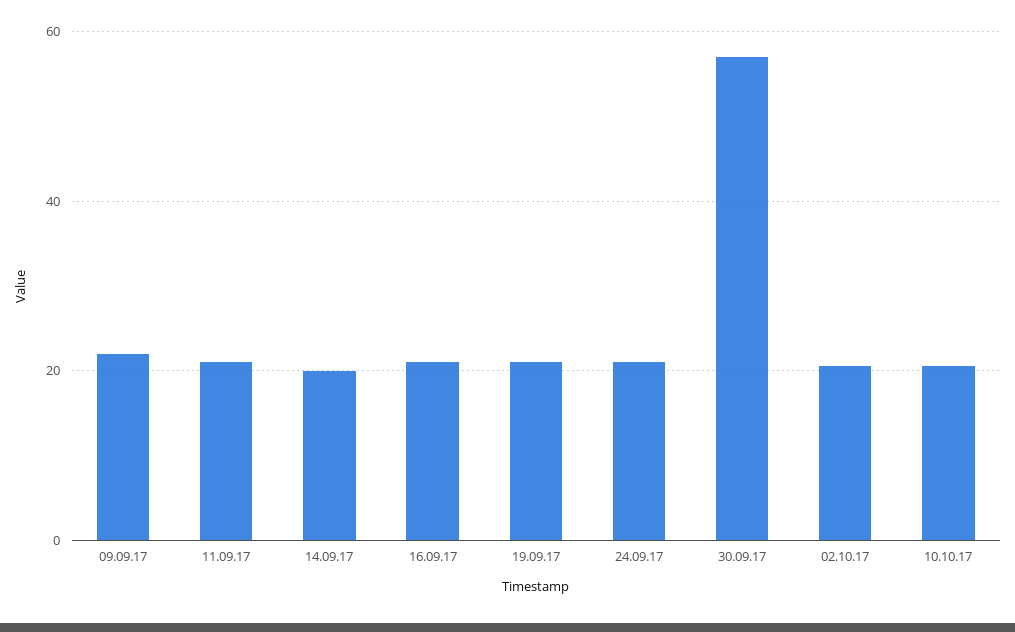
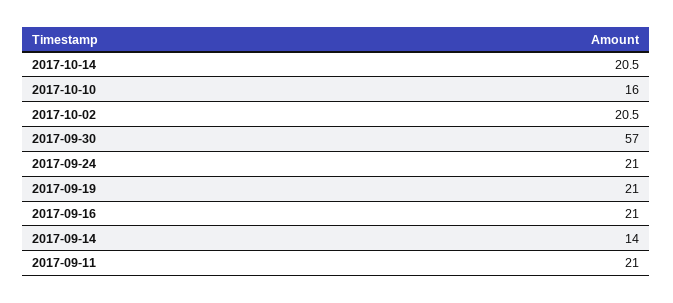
09.09.17: 22 -> none
14.09.17: 20 -> 14
10.10.17: 20 -> 16
2017-10-14: none -> 20.5

